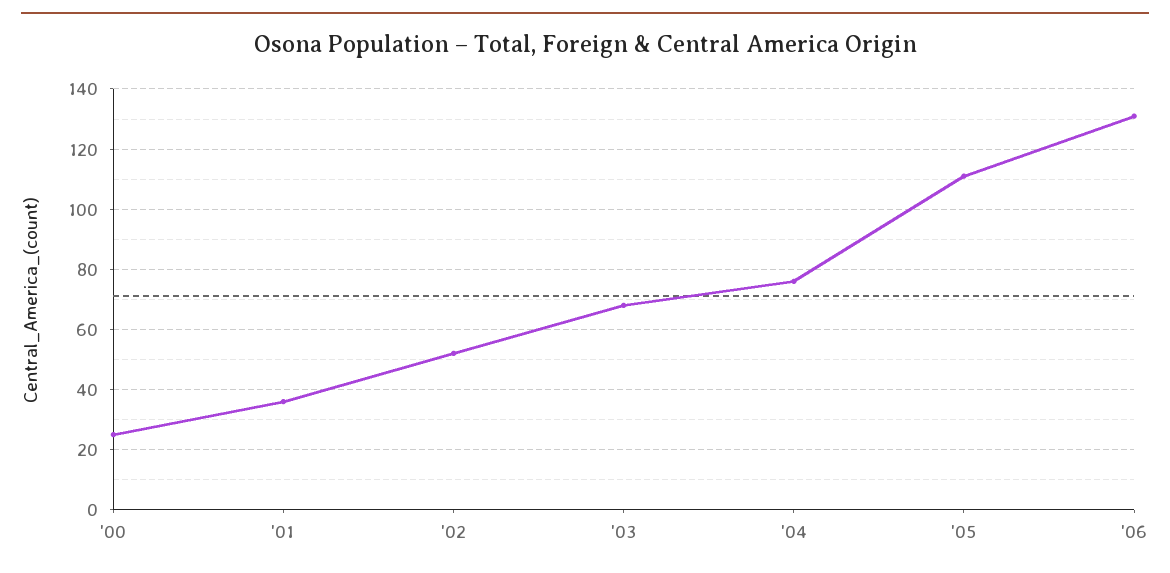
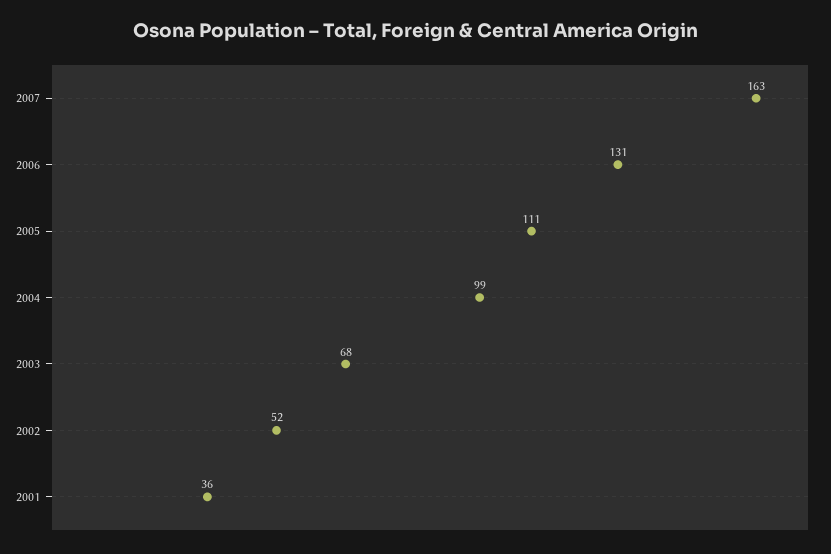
'00: 25 -> none
'04: 75 -> 99
2007: none -> 163

